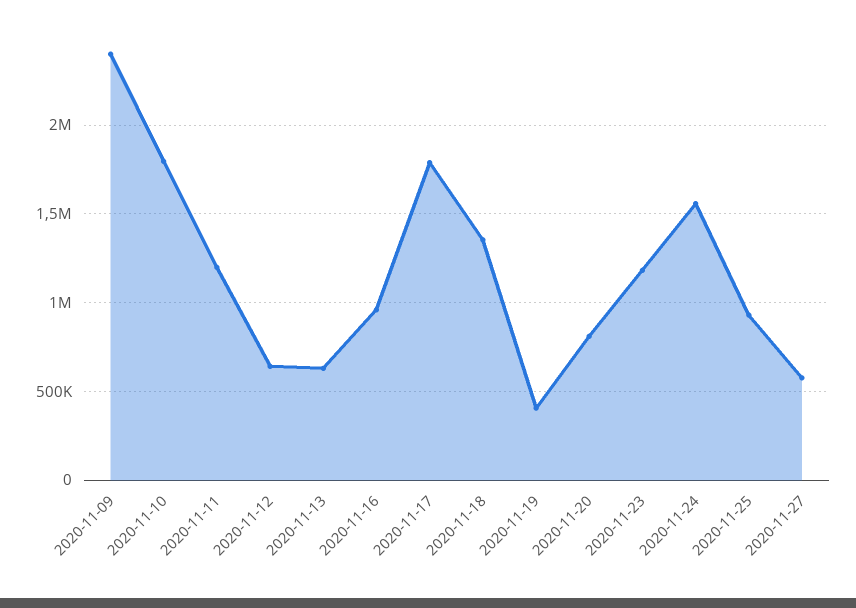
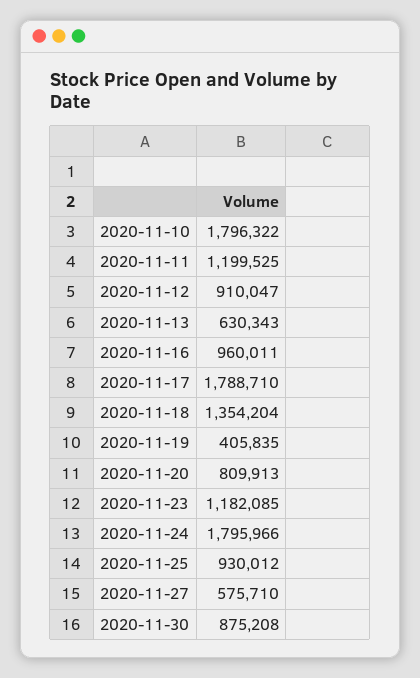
2020-11-09: 2400000 -> none
2020-11-12: 650000 -> 910047
2020-11-24: 1550000 -> 1795966
2020-11-30: none -> 875208

